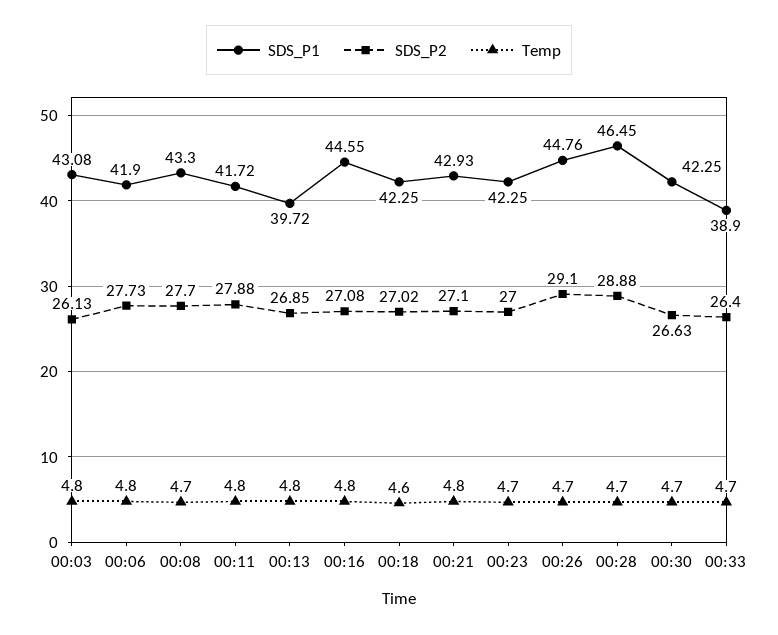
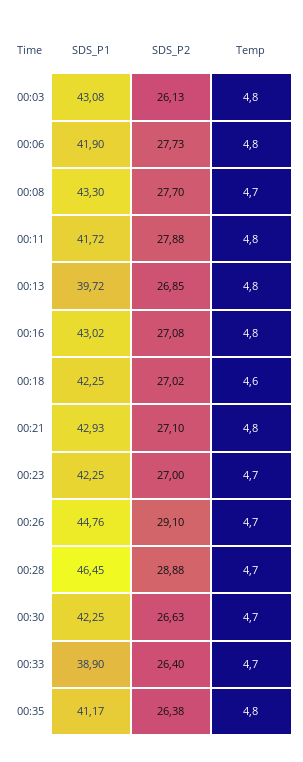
SDS_P1, 00:16: 44.55 -> 43.02
SDS_P1, 00:35: none -> 41.17
SDS_P2, 00:35: none -> 26.38
Temp, 00:35: none -> 4.8

